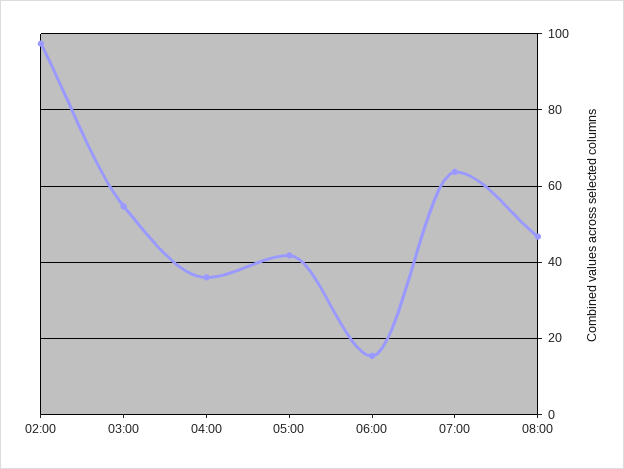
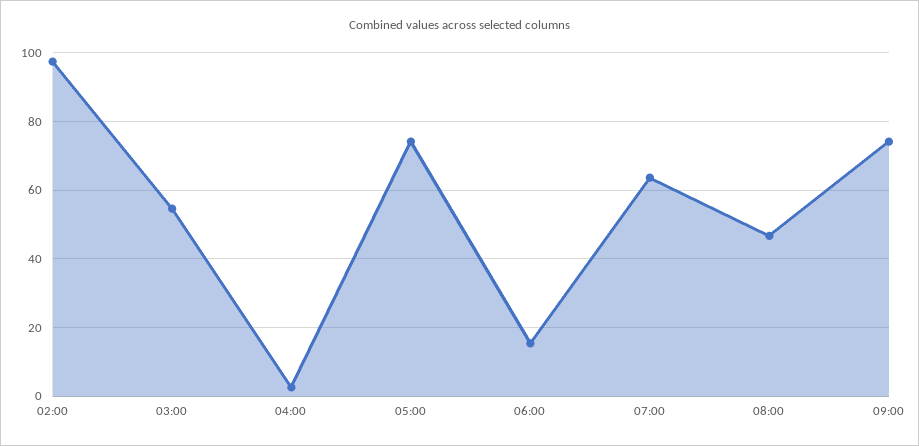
04:00: 36 -> 2
05:00: 42 -> 74
09:00: none -> 74

